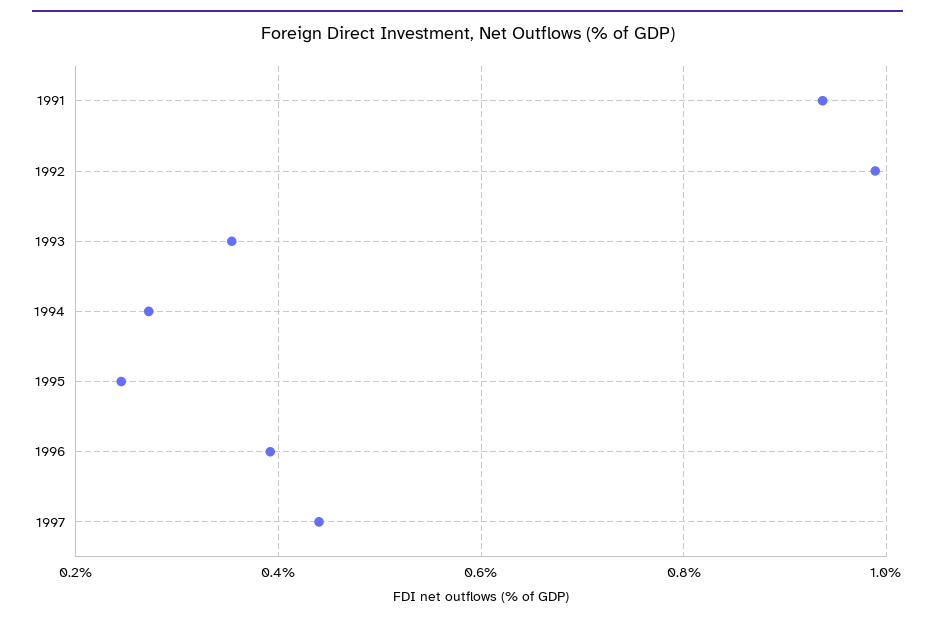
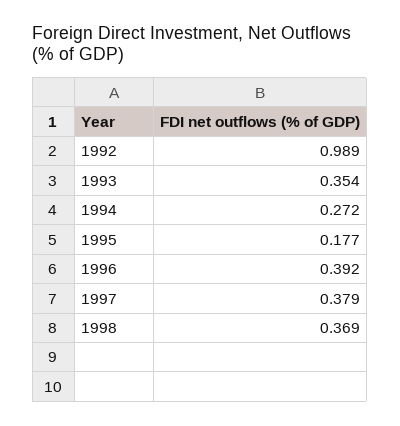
1991: 0.94 -> none
1995: 0.24 -> 0.177
1997: 0.44 -> 0.379
1998: none -> 0.369

